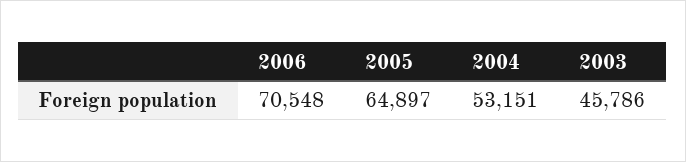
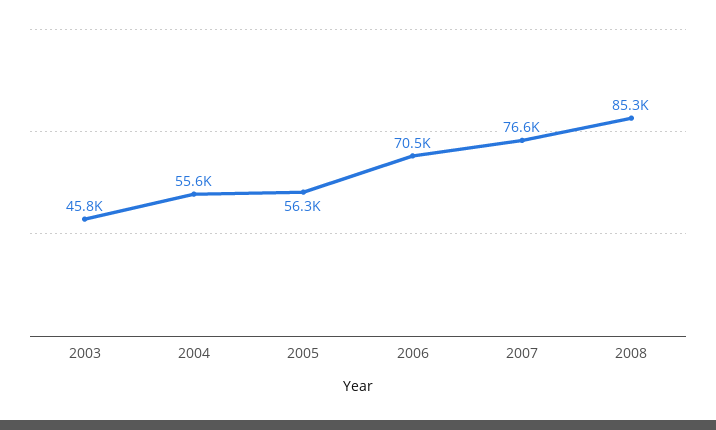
2005: 64897 -> 56300
2004: 53151 -> 55600
2007: none -> 76600
2008: none -> 85300

